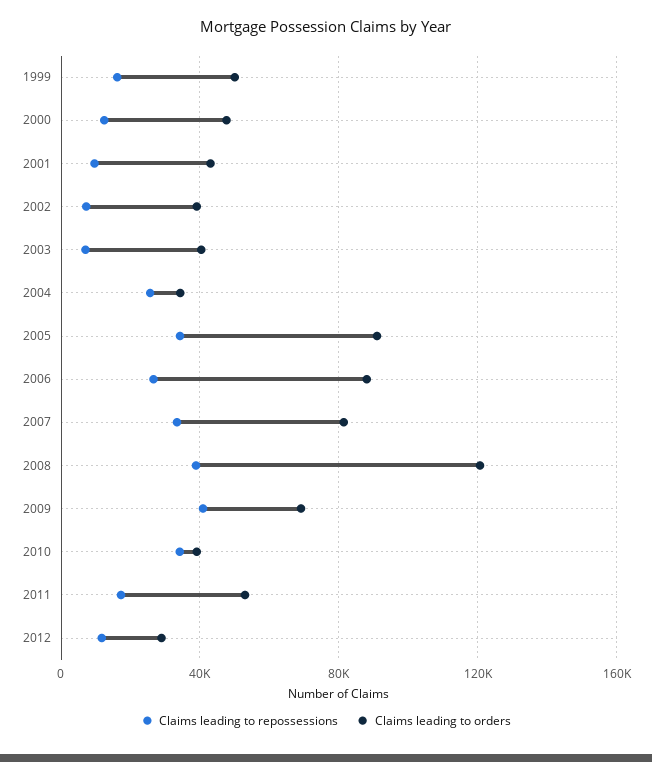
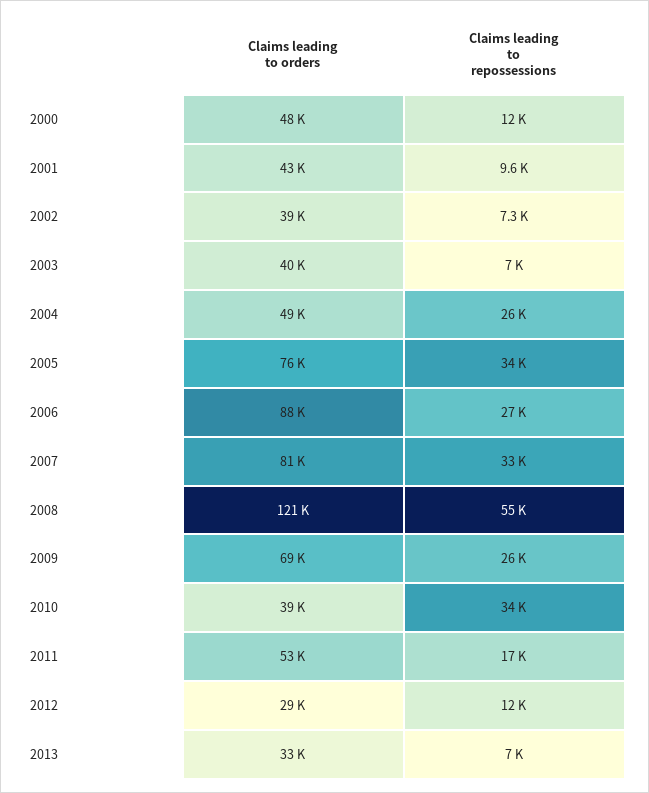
Claims leading to repossessions, 1999: 15000 -> none
Claims leading to orders, 1999: 50000 -> none
Claims leading to orders, 2004: 35000 -> 49000
Claims leading to orders, 2005: 90000 -> 76000
Claims leading to repossessions, 2008: 40000 -> 55000
Claims leading to repossessions, 2009: 40000 -> 26000
Claims leading to orders, 2013: none -> 33000
Claims leading to repossessions, 2013: none -> 7000

